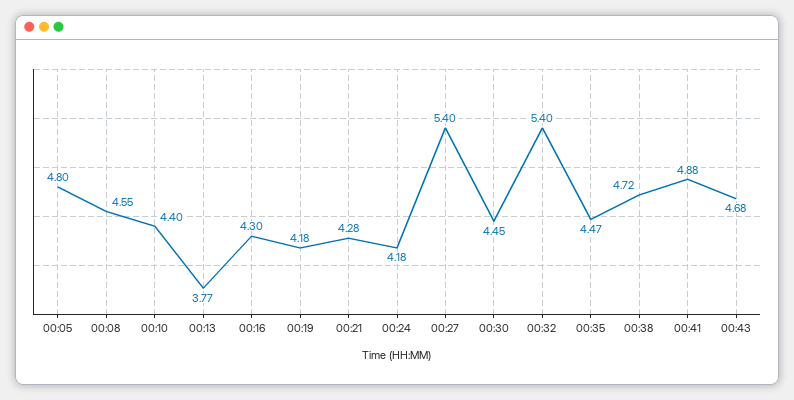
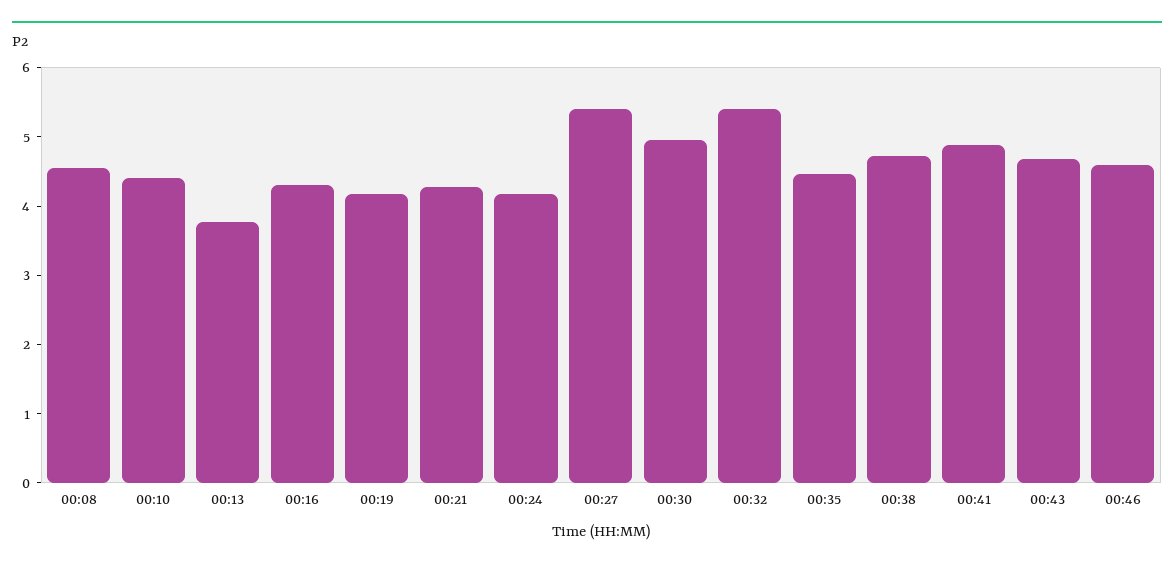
00:05: 4.8 -> none
00:30: 4.45 -> 5
00:46: none -> 4.6

